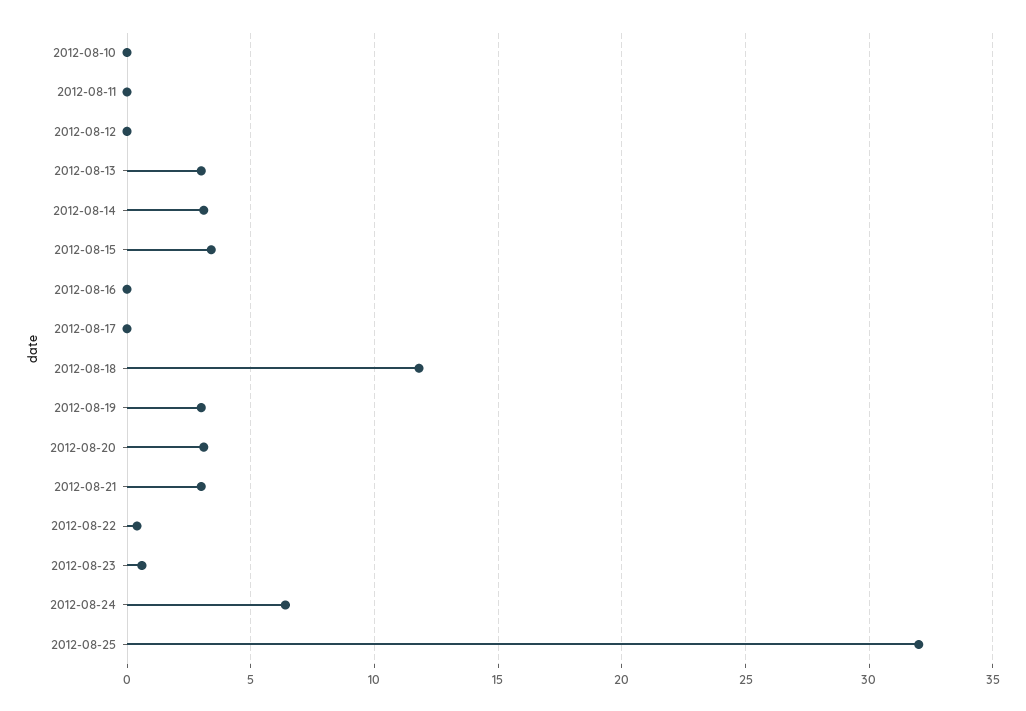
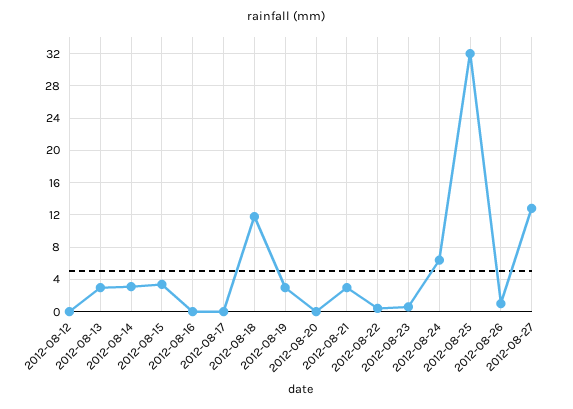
2012-08-10: 0 -> none
2012-08-11: 0 -> none
2012-08-20: 3 -> 0
2012-08-26: none -> 1
2012-08-27: none -> 13

